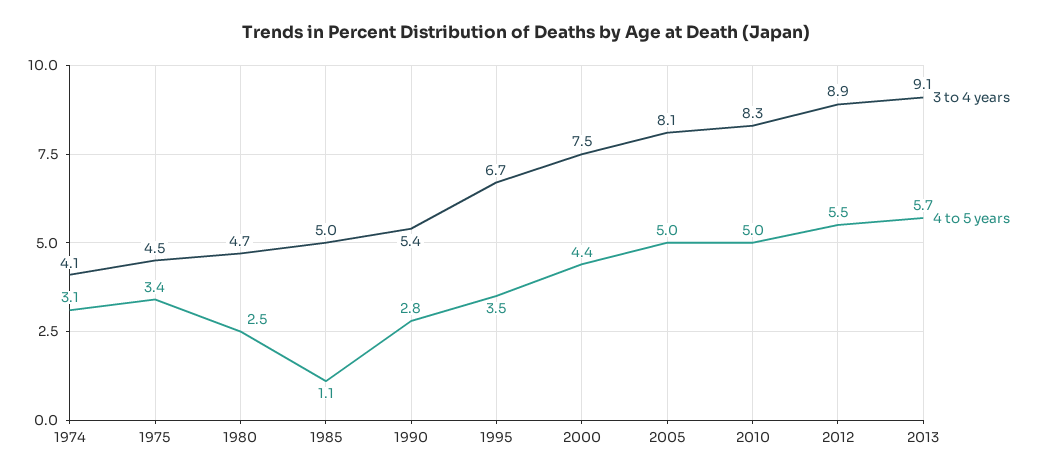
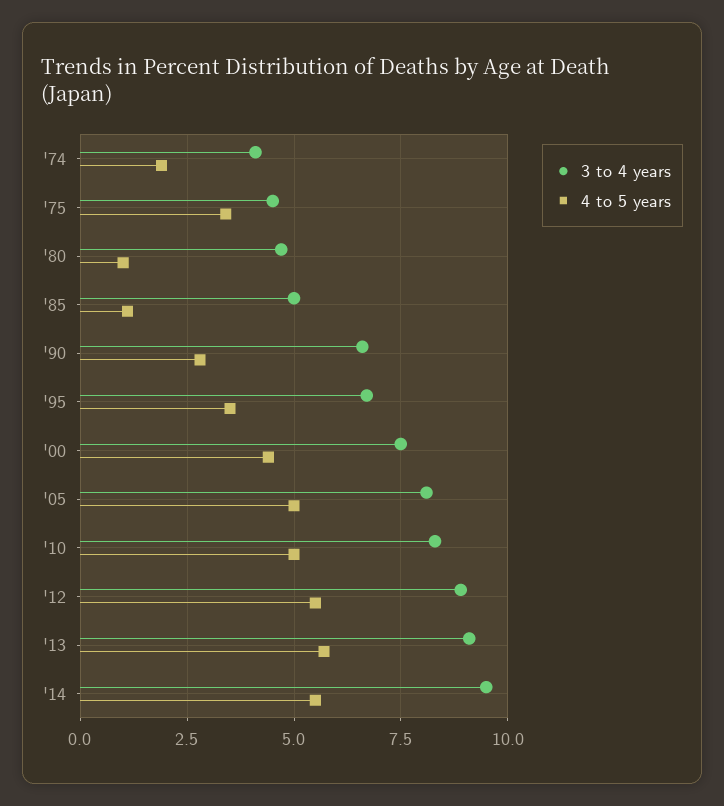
4 to 5 years, 1974: 3.1 -> 2
4 to 5 years, 1980: 2.5 -> 1
3 to 4 years, 1990: 5.4 -> 6.5
3 to 4 years, '14: none -> 9.5
4 to 5 years, '14: none -> 5.5

